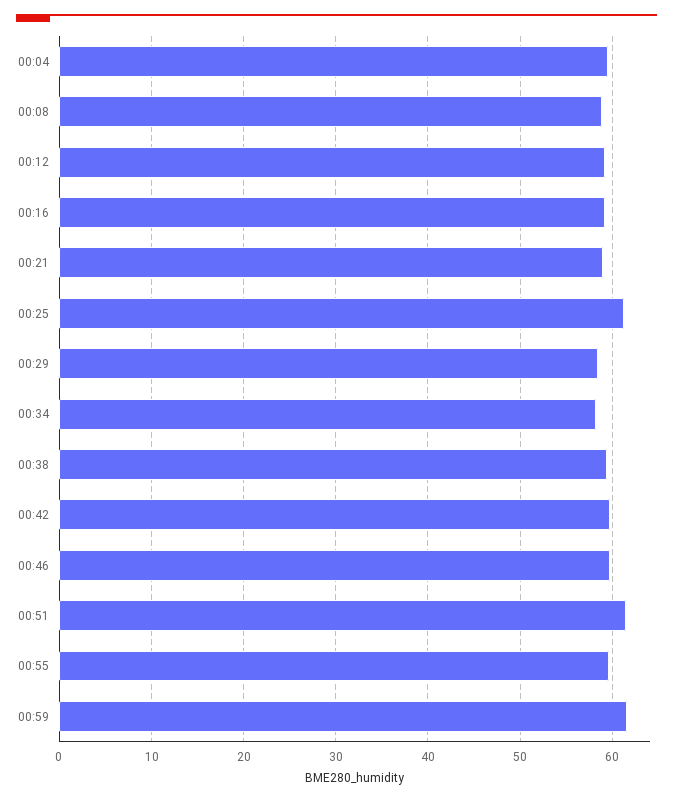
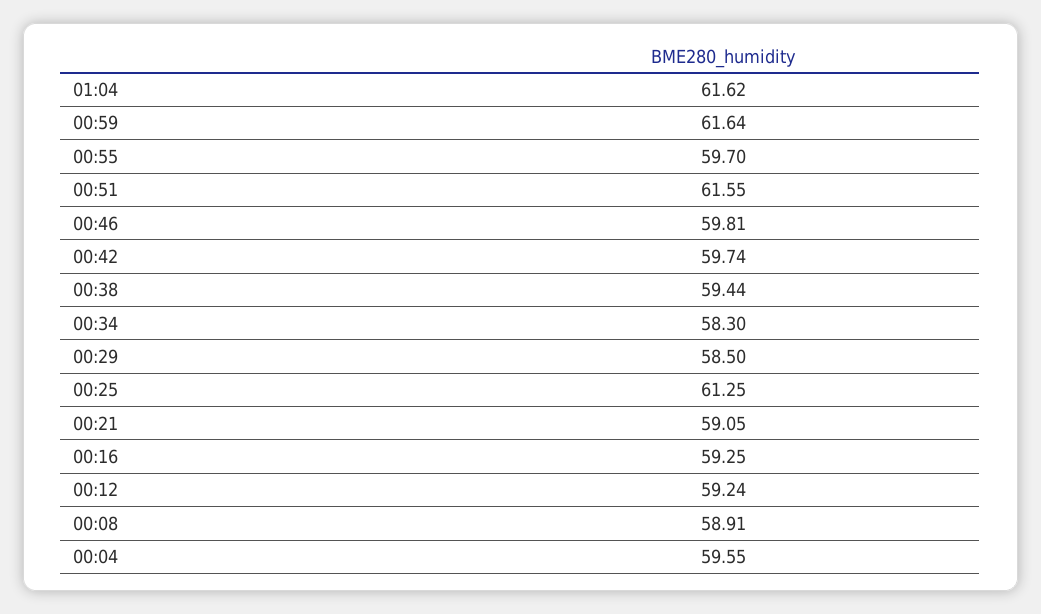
01:04: none -> 61.62

